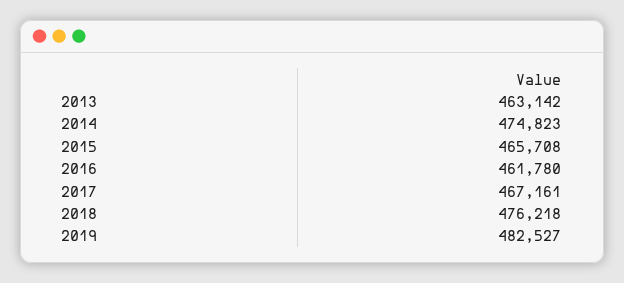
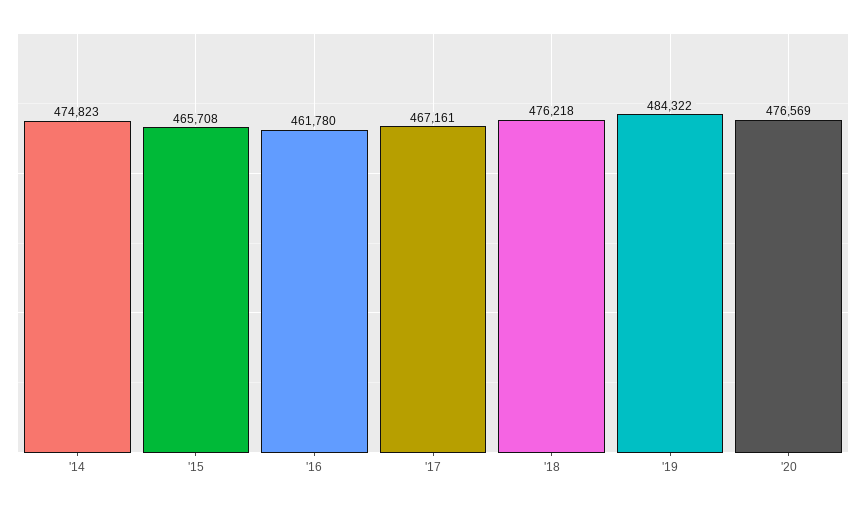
2013: 463142 -> none
2019: 482527 -> 484322
'20: none -> 476569

